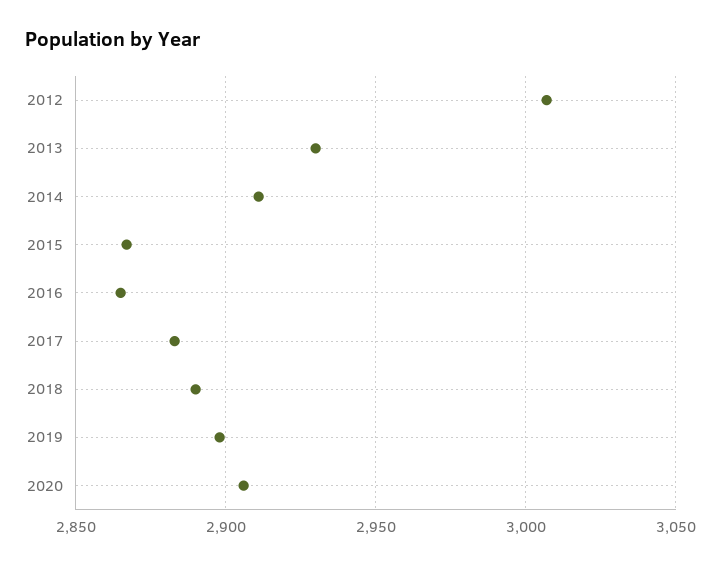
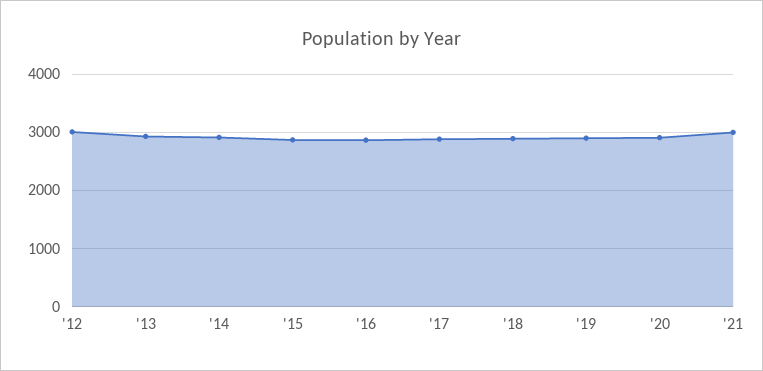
'21: none -> 3000

